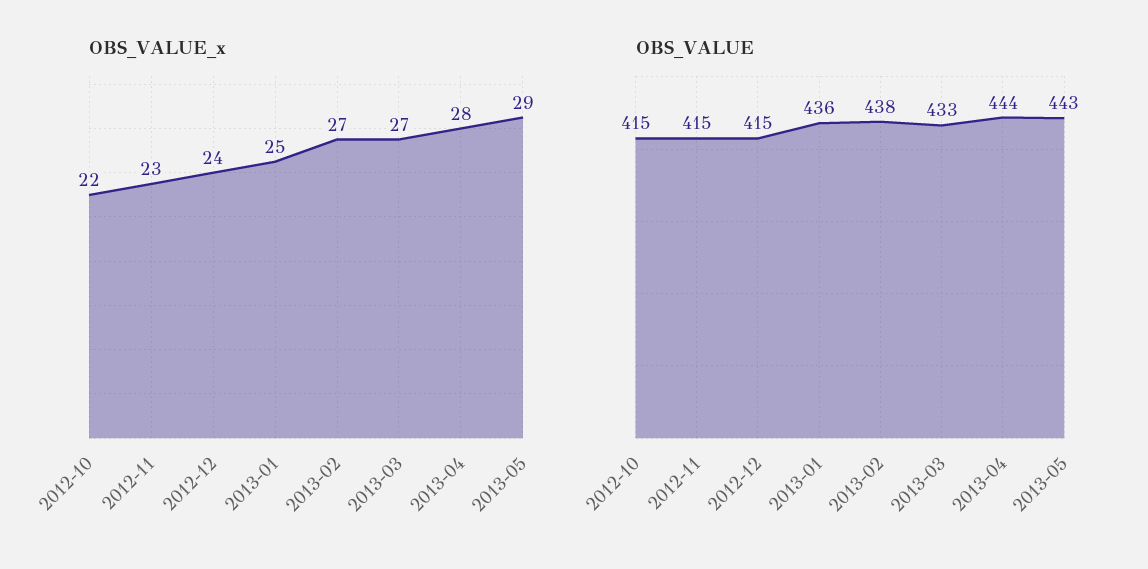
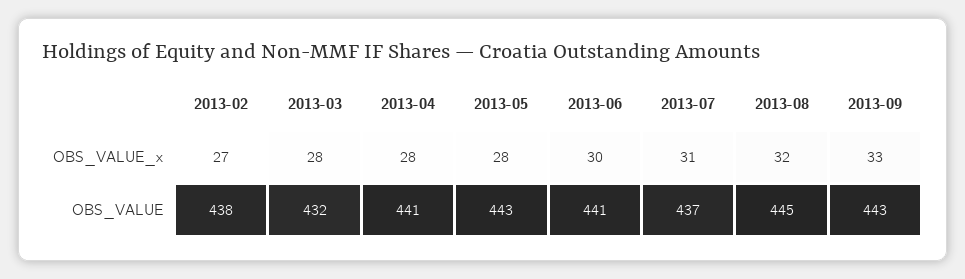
OBS_VALUE_x, 2012-10: 22 -> none
OBS_VALUE_x, 2012-11: 23 -> none
OBS_VALUE_x, 2012-12: 24 -> none
OBS_VALUE_x, 2013-01: 25 -> none
OBS_VALUE_x, 2013-03: 27 -> 28
OBS_VALUE_x, 2013-05: 29 -> 28
OBS_VALUE, 2012-10: 415 -> none
OBS_VALUE, 2012-11: 415 -> none
OBS_VALUE, 2012-12: 415 -> none
OBS_VALUE, 2013-01: 436 -> none
OBS_VALUE, 2013-03: 433 -> 432
OBS_VALUE, 2013-04: 444 -> 441
OBS_VALUE_x, 2013-06: none -> 30
OBS_VALUE_x, 2013-07: none -> 31
OBS_VALUE_x, 2013-08: none -> 32
OBS_VALUE_x, 2013-09: none -> 33
OBS_VALUE, 2013-06: none -> 441
OBS_VALUE, 2013-07: none -> 437
OBS_VALUE, 2013-08: none -> 445
OBS_VALUE, 2013-09: none -> 443

